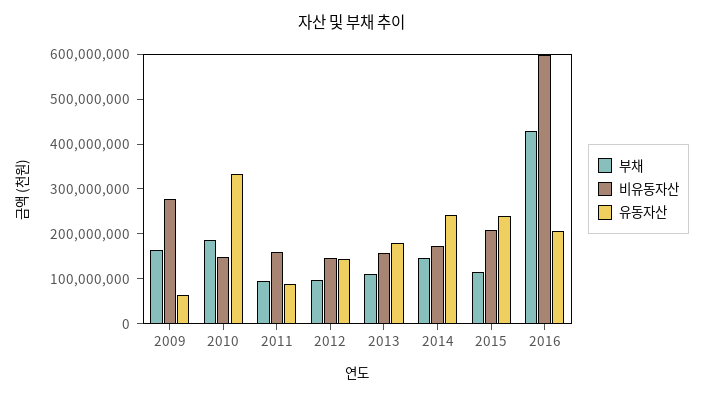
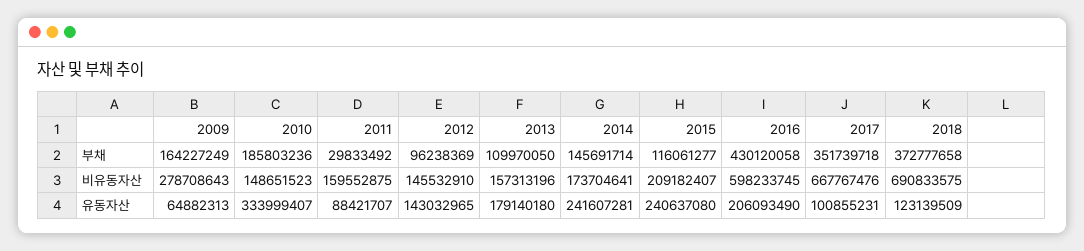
부채, 2011: 100000000 -> 29833492
부채, 2017: none -> 351739718
부채, 2018: none -> 372777658
비유동자산, 2017: none -> 667767476
비유동자산, 2018: none -> 690833575
유동자산, 2017: none -> 100855231
유동자산, 2018: none -> 123139509

